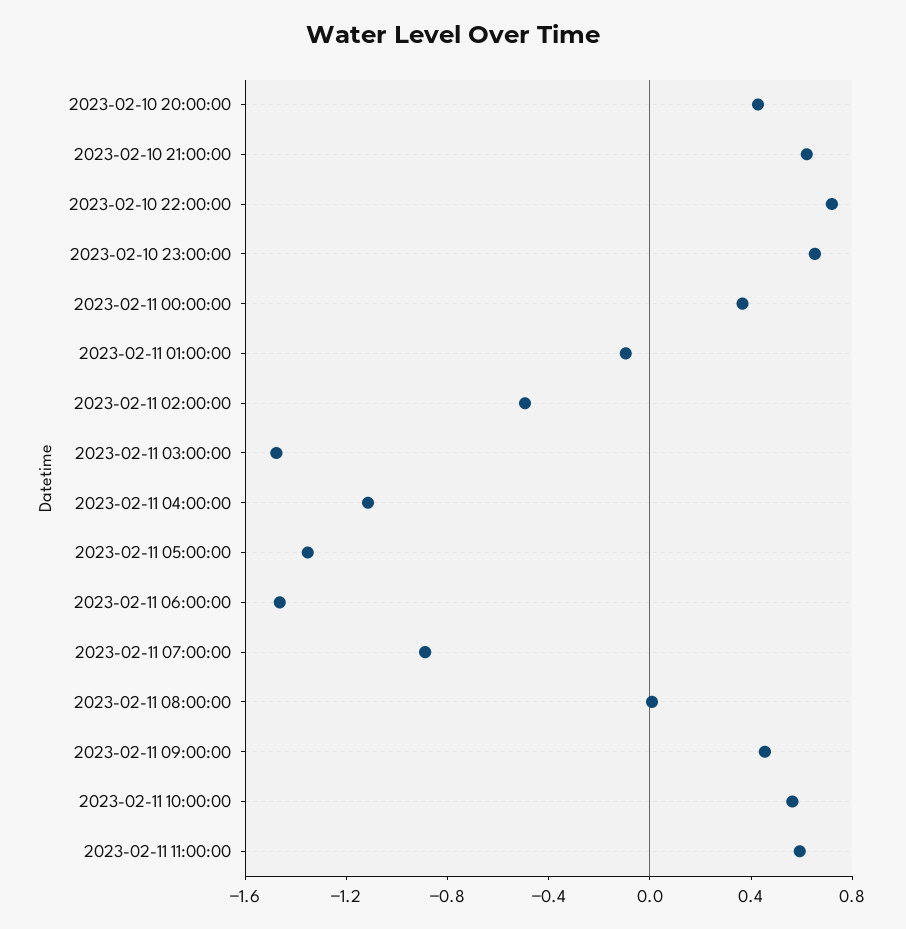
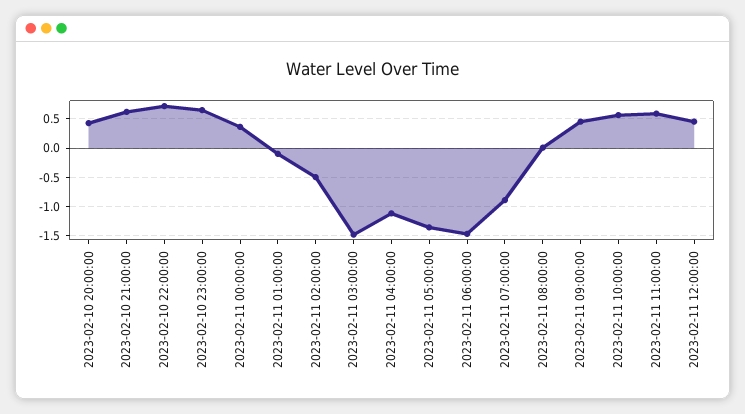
2023-02-11 12:00:00: none -> 0.5

